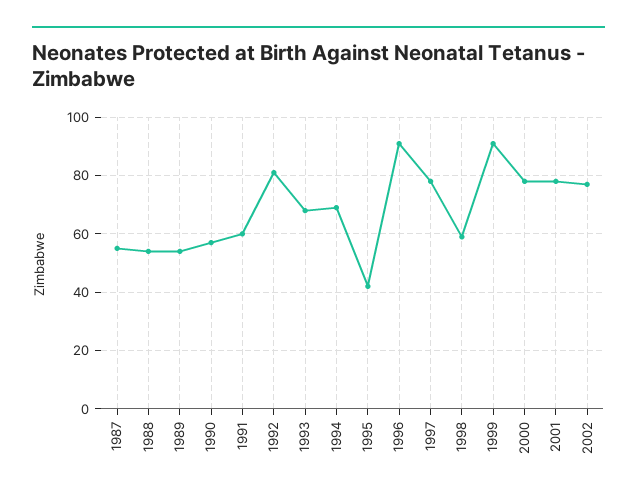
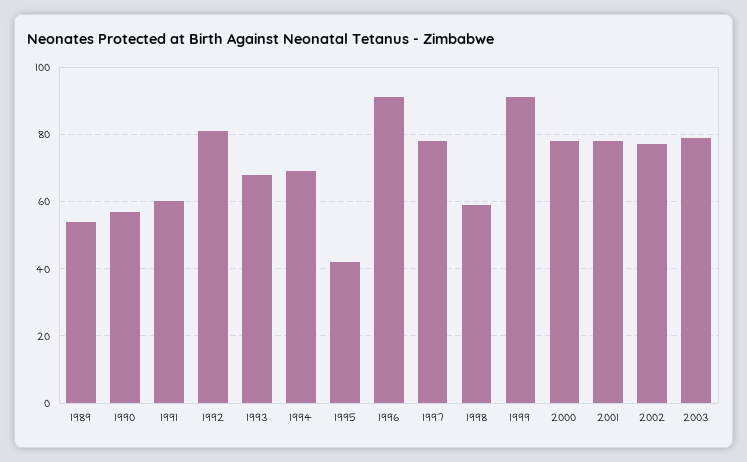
1987: 55 -> none
1988: 55 -> none
2003: none -> 80

